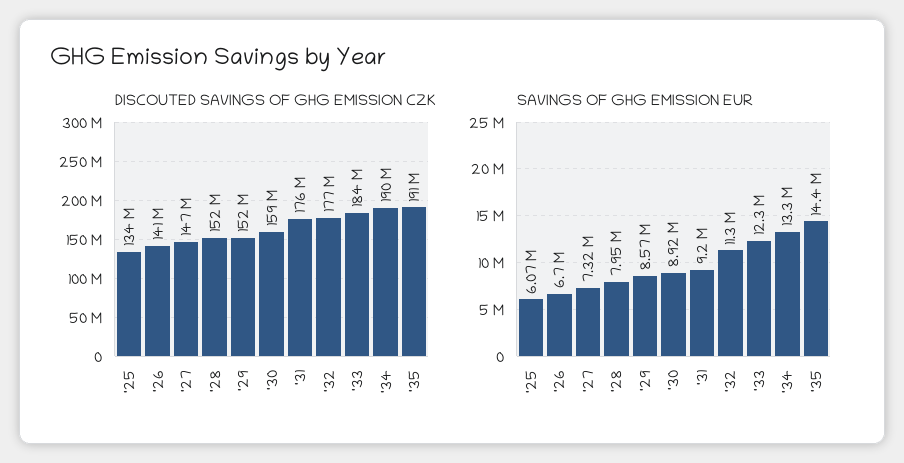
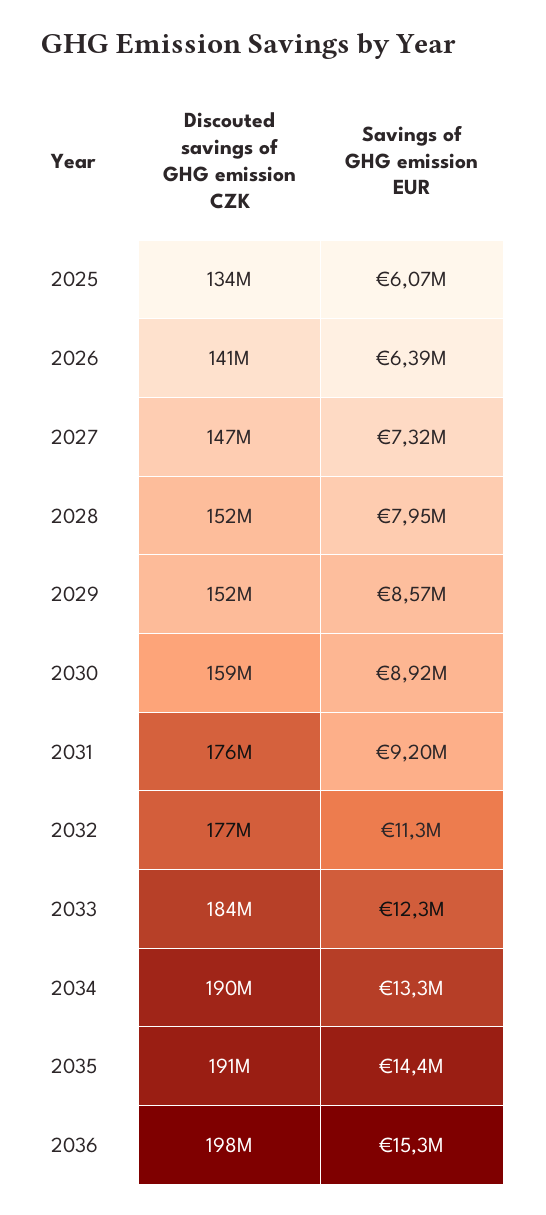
SAVINGS OF GHG EMISSION EUR, '26: 6700000 -> 6390000
DISCOUTED SAVINGS OF GHG EMISSION CZK, 2036: none -> 198000000
SAVINGS OF GHG EMISSION EUR, 2036: none -> 15300000

